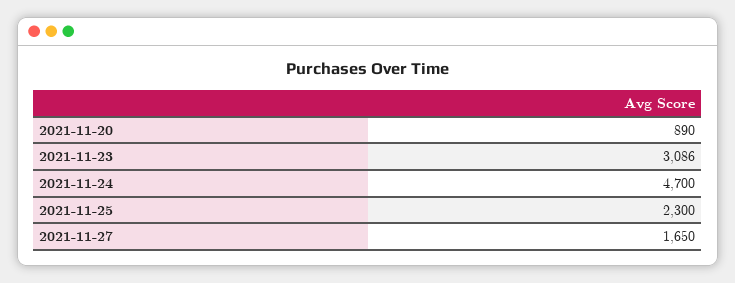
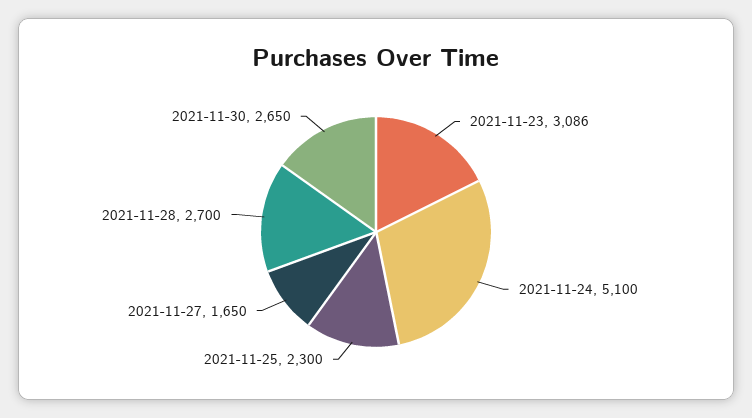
2021-11-20: 890 -> none
2021-11-24: 4700 -> 5100
2021-11-28: none -> 2700
2021-11-30: none -> 2650

